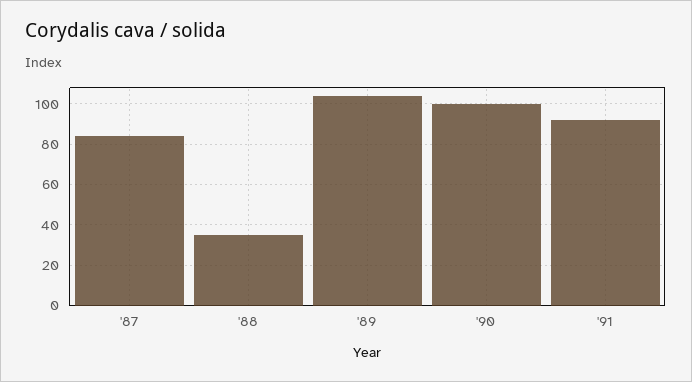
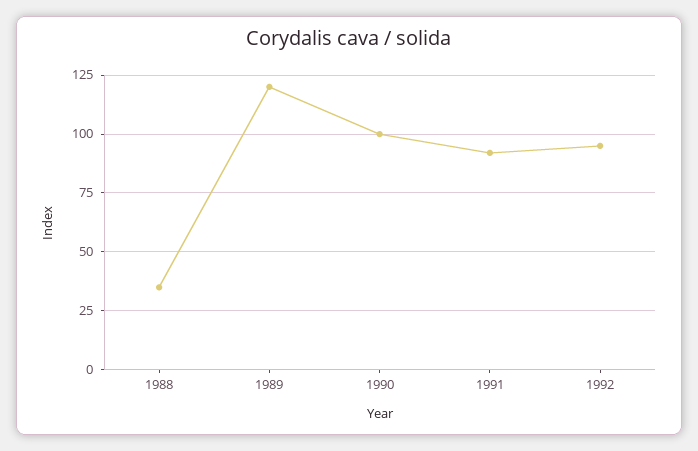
'87: 85 -> none
'89: 105 -> 120
1992: none -> 95

